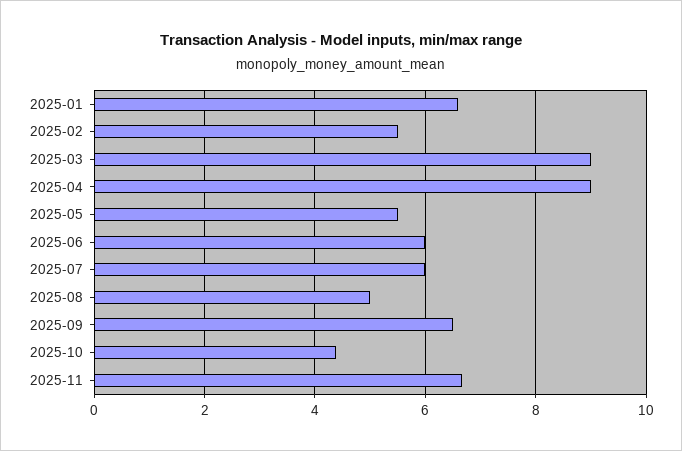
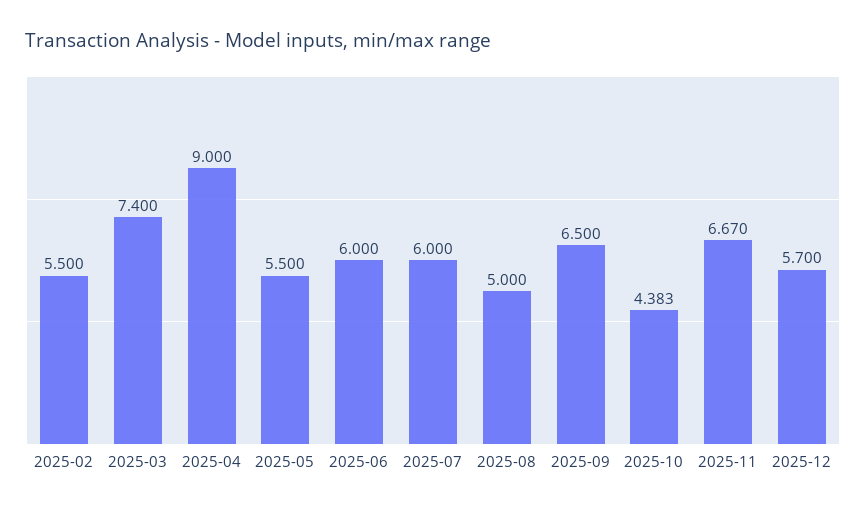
2025-01: 6.6 -> none
2025-03: 9 -> 7.4
2025-12: none -> 5.7

